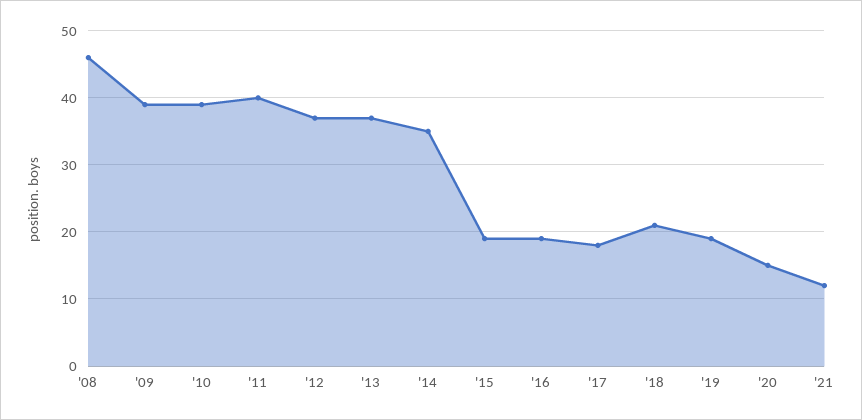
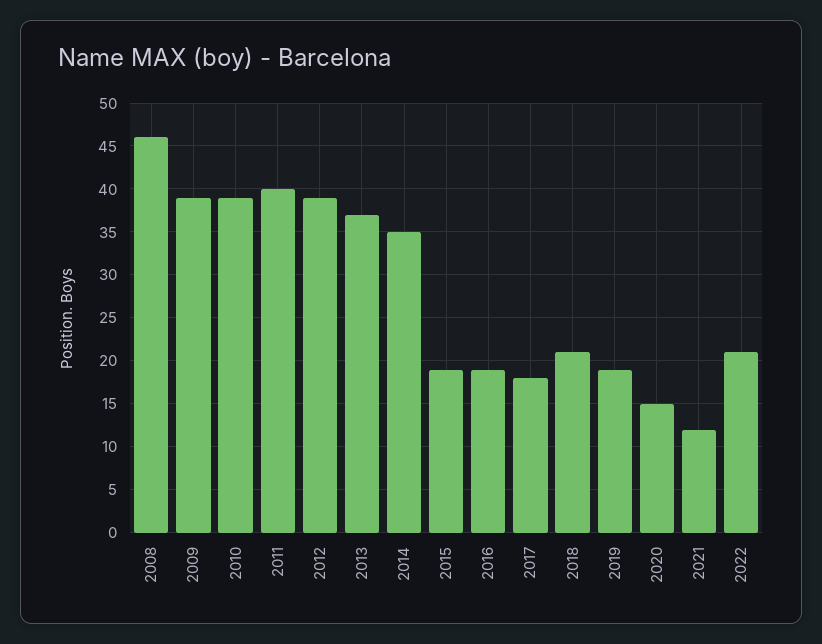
'12: 37 -> 39
2022: none -> 21

